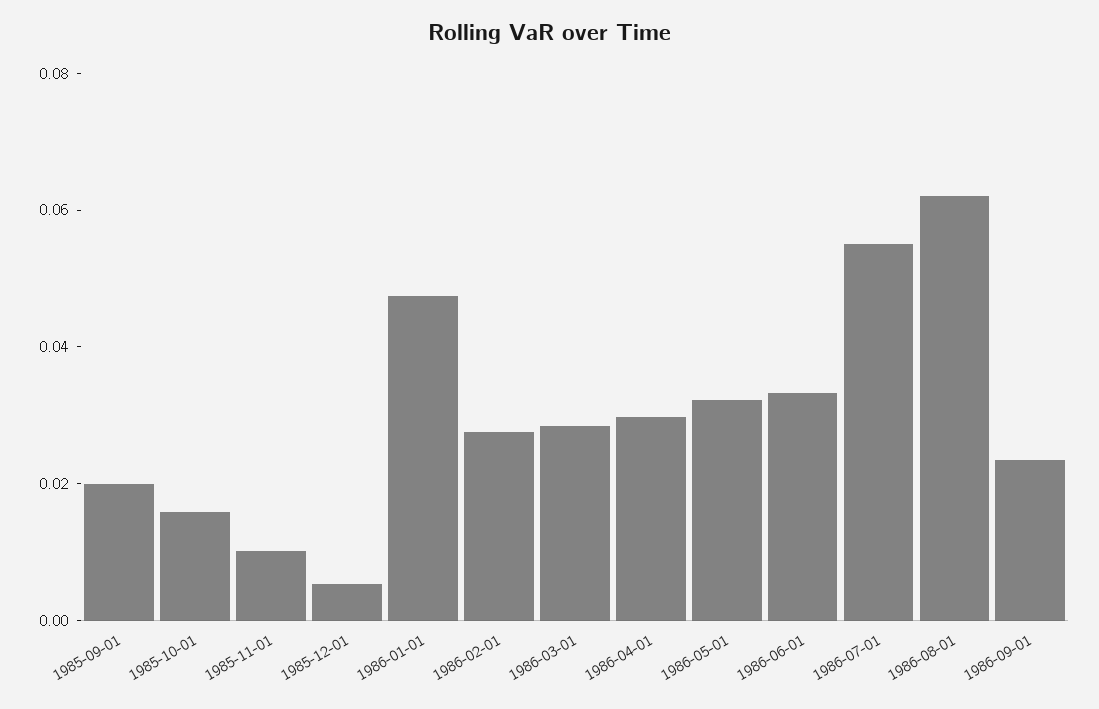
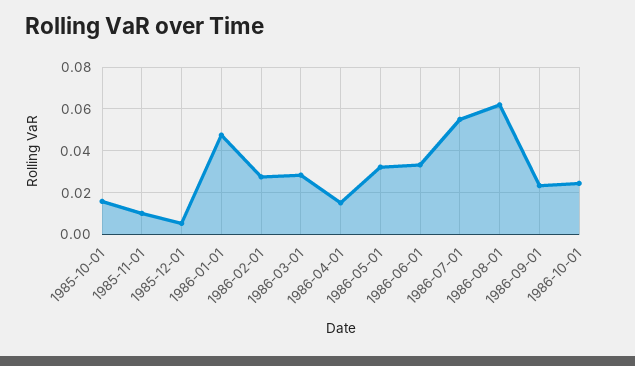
1985-09-01: 0.02 -> none
1986-04-01: 0.03 -> 0.015
1986-10-01: none -> 0.025

